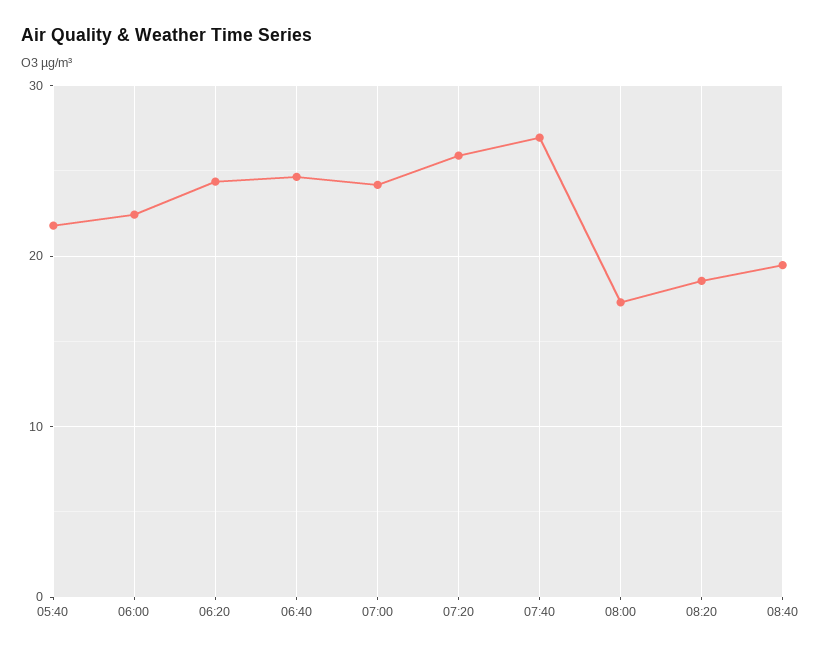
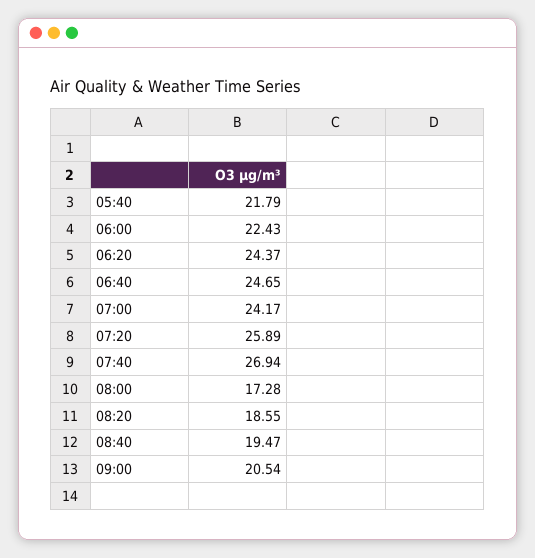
09:00: none -> 20.54

